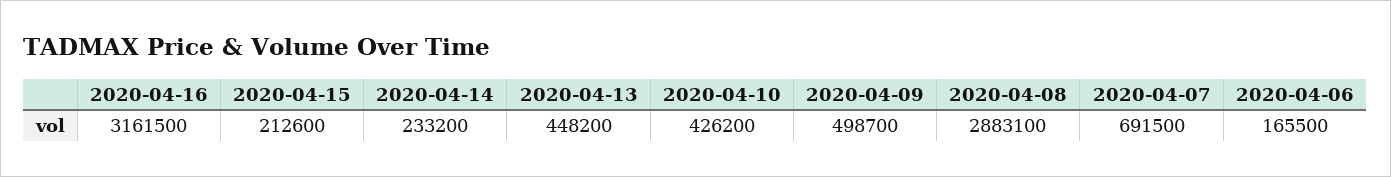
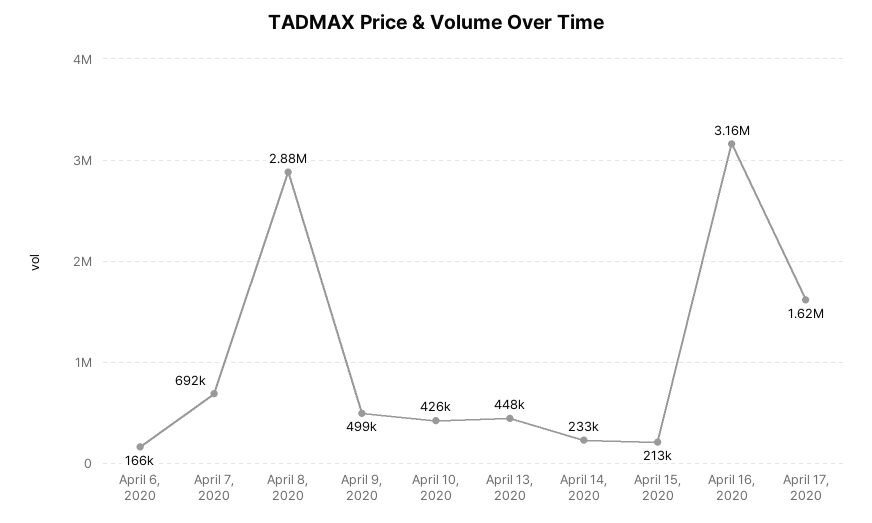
April 17, 2020: none -> 1620000

